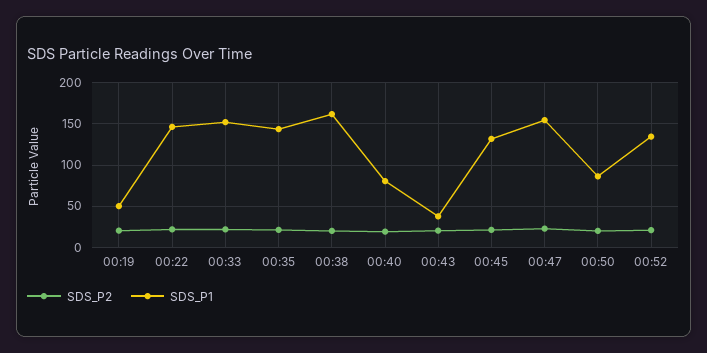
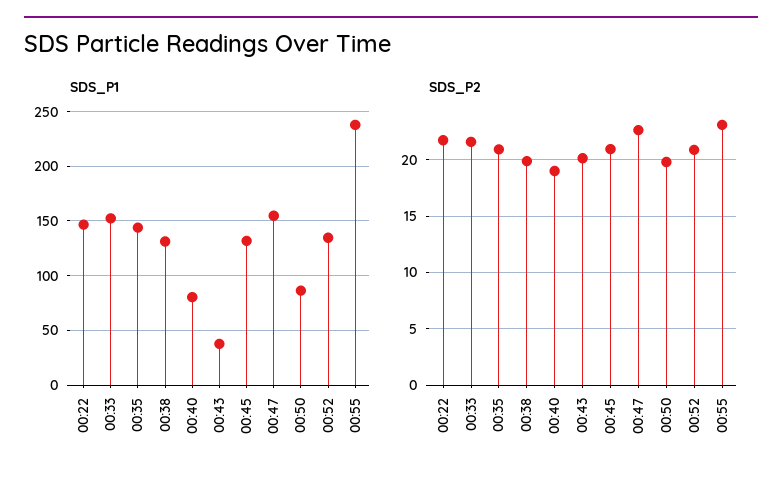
SDS_P2, 00:19: 20 -> none
SDS_P1, 00:19: 50 -> none
SDS_P1, 00:38: 160 -> 130
SDS_P1, 00:55: none -> 240
SDS_P2, 00:55: none -> 23

